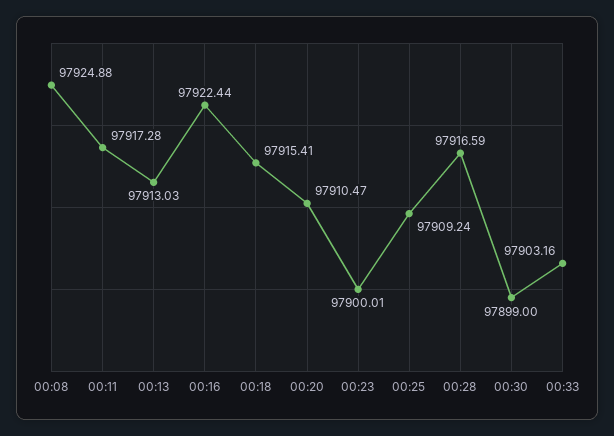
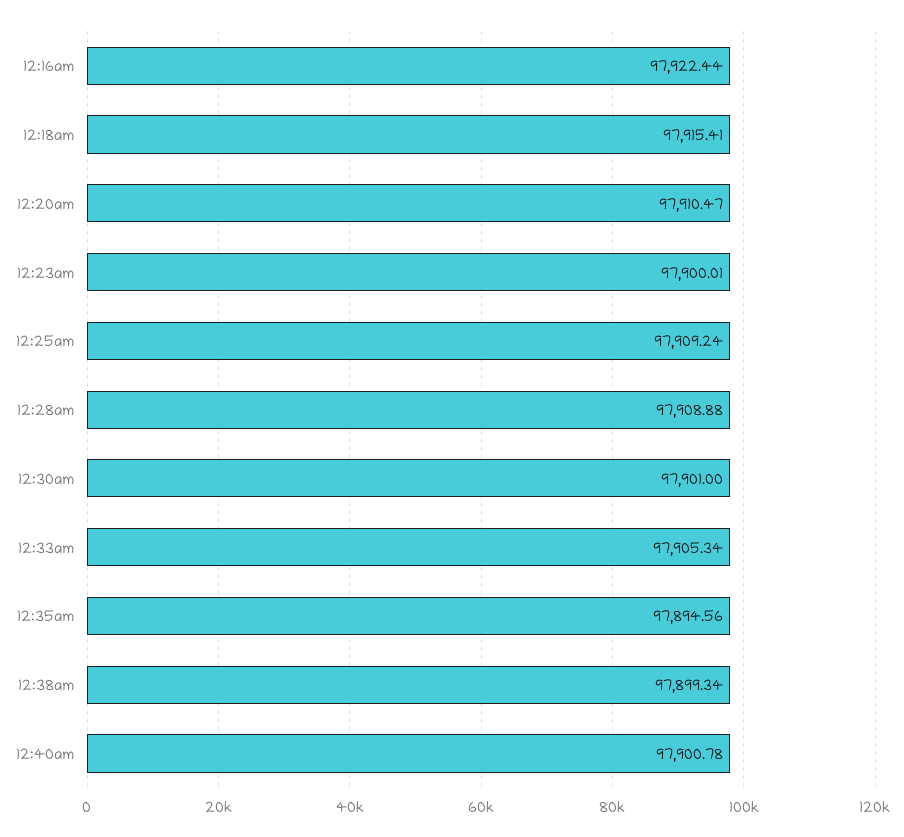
00:08: 97924.88 -> none
00:11: 97917.28 -> none
00:13: 97913.03 -> none
00:28: 97916.59 -> 97908.88
00:30: 97899 -> 97901
00:33: 97903.16 -> 97905.34
12:35am: none -> 97894.56
12:38am: none -> 97899.34
12:40am: none -> 97900.78

